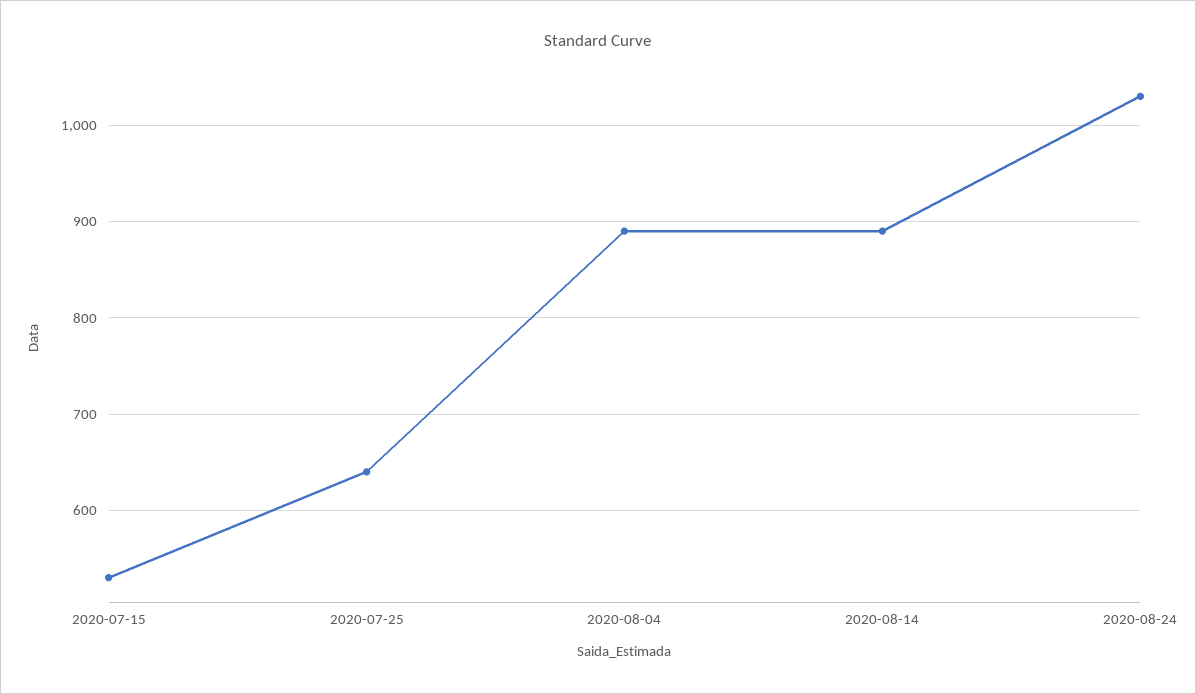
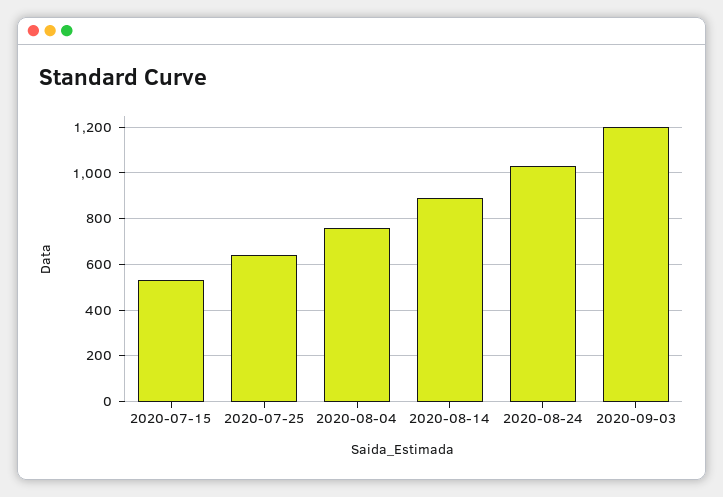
2020-08-04: 890 -> 750
2020-09-03: none -> 1200

